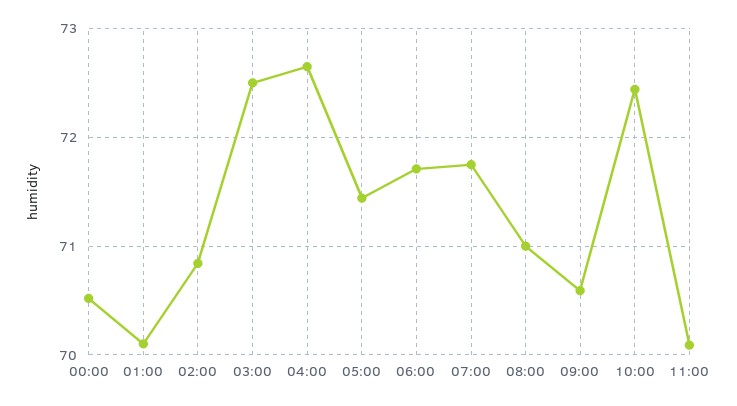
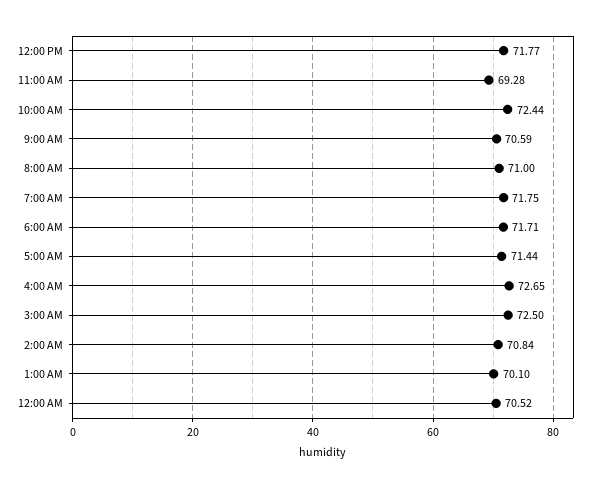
11:00: 70.1 -> 69.28
12:00 PM: none -> 71.77

